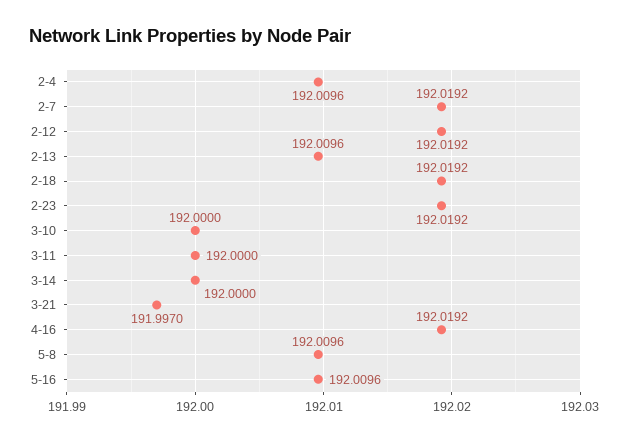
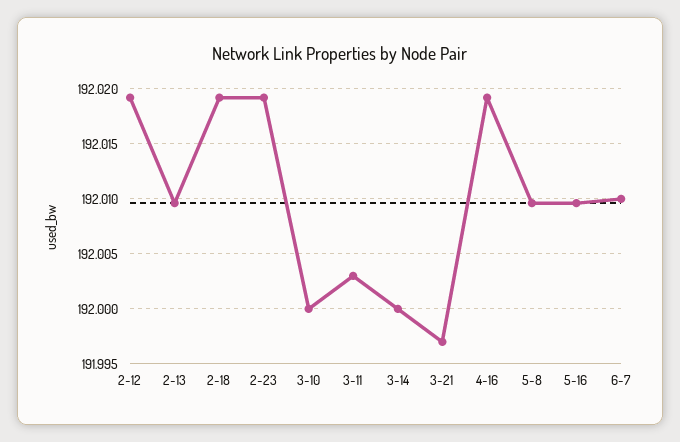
2-4: 192.0096 -> none
2-7: 192.0192 -> none
3-11: 192 -> 192.003
6-7: none -> 192.01

